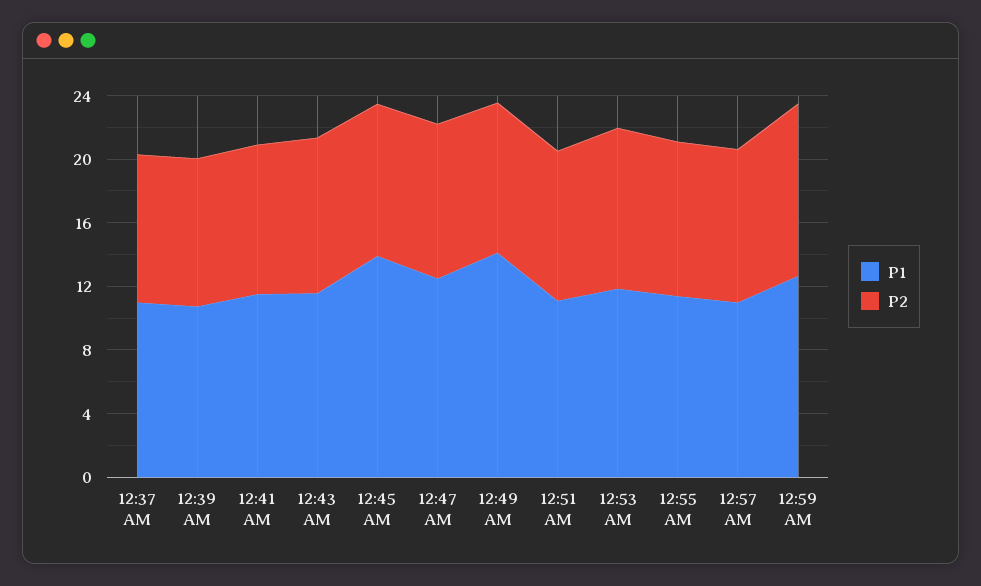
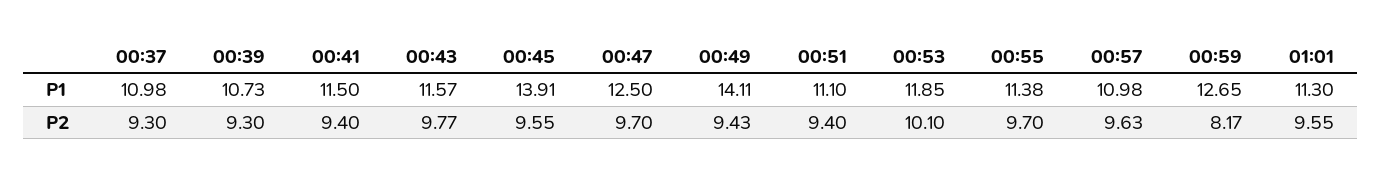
P2, 12:59 AM: 11 -> 8.17
P1, 01:01: none -> 11.3
P2, 01:01: none -> 9.55

